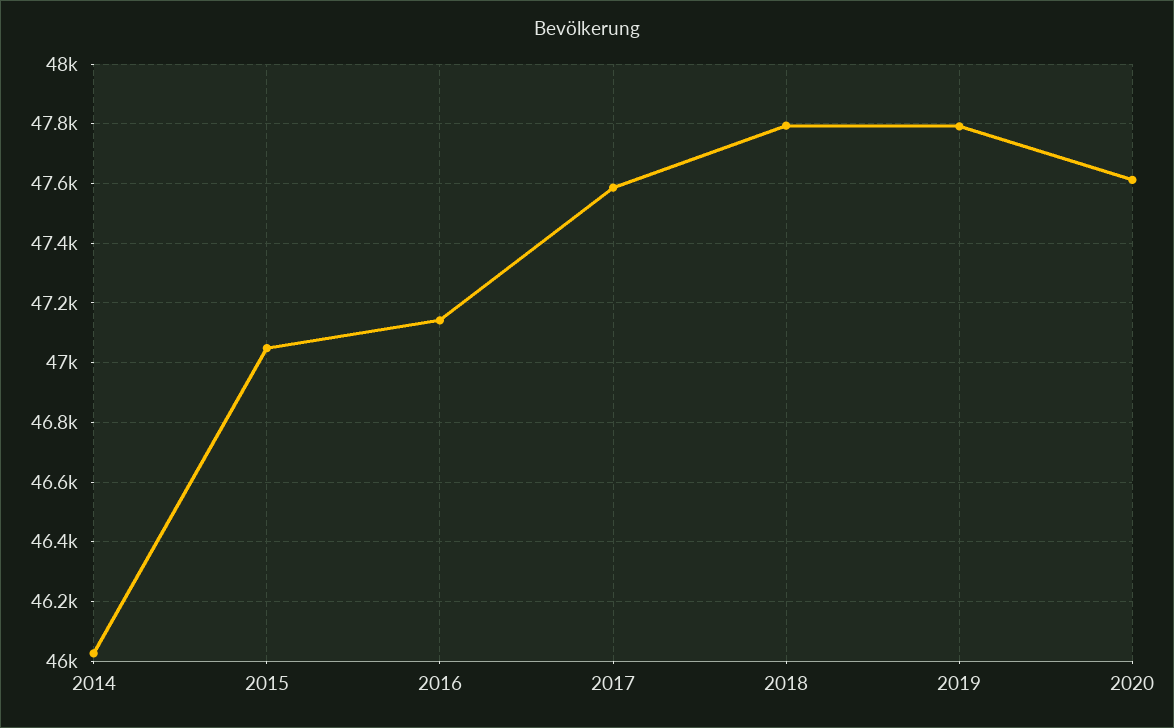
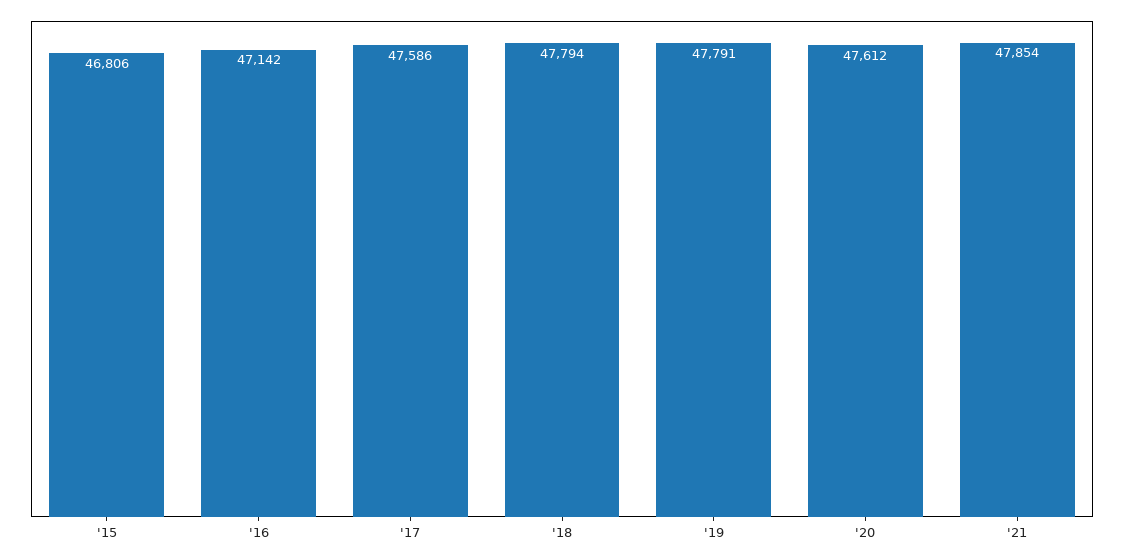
2014: 46025 -> none
2015: 47050 -> 46806
'21: none -> 47854

